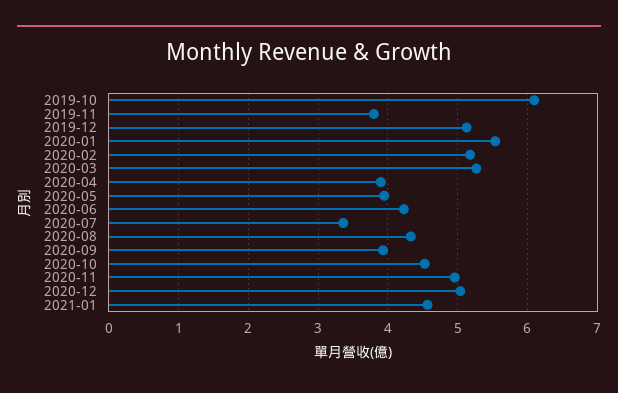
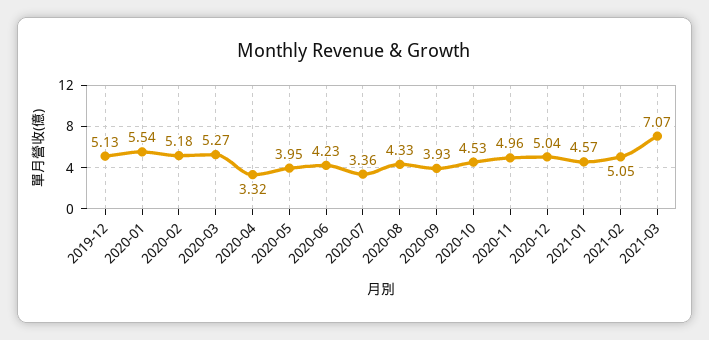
2019-10: 6.1 -> none
2019-11: 3.8 -> none
2020-04: 3.9 -> 3.32
2021-02: none -> 5.05
2021-03: none -> 7.07

